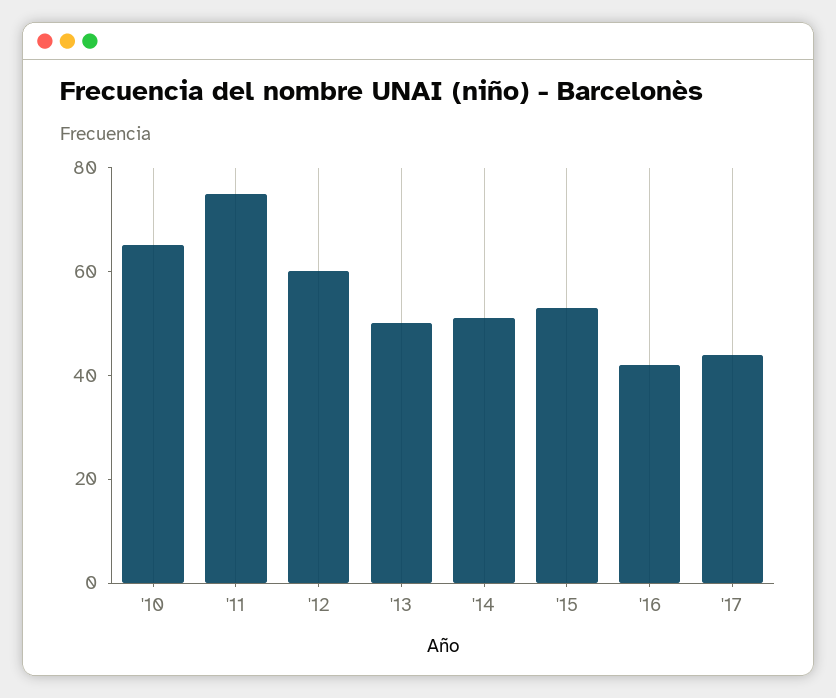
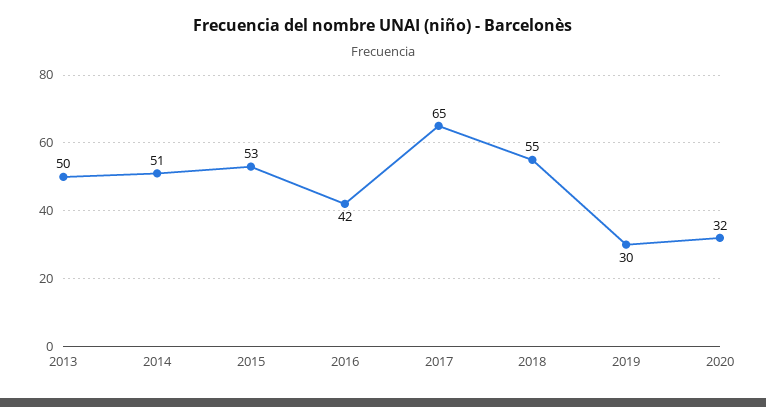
'10: 65 -> none
'11: 75 -> none
'12: 60 -> none
'17: 45 -> 65
2018: none -> 55
2019: none -> 30
2020: none -> 32

